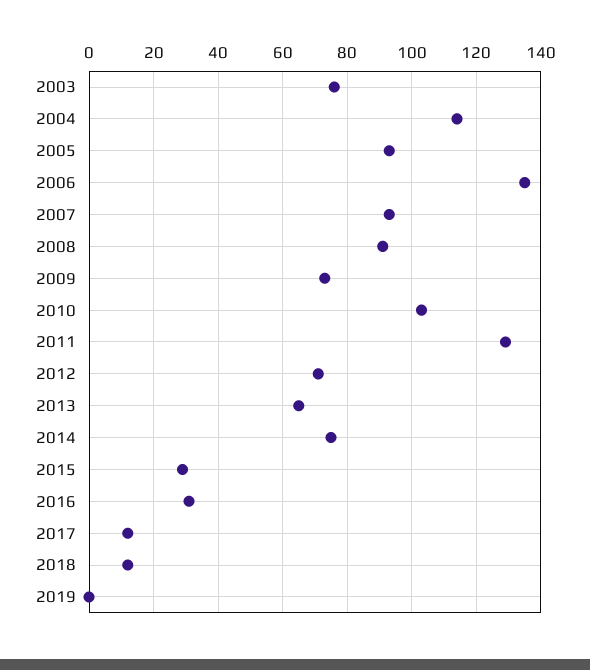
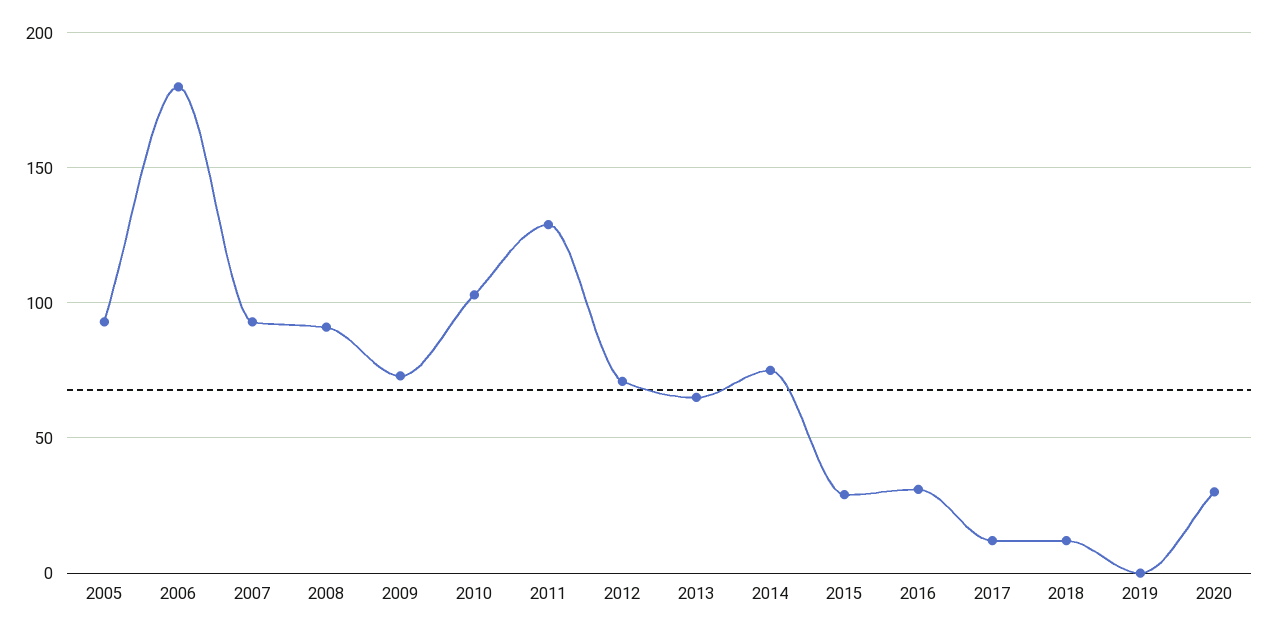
2003: 75 -> none
2004: 115 -> none
2006: 135 -> 180
2020: none -> 30

